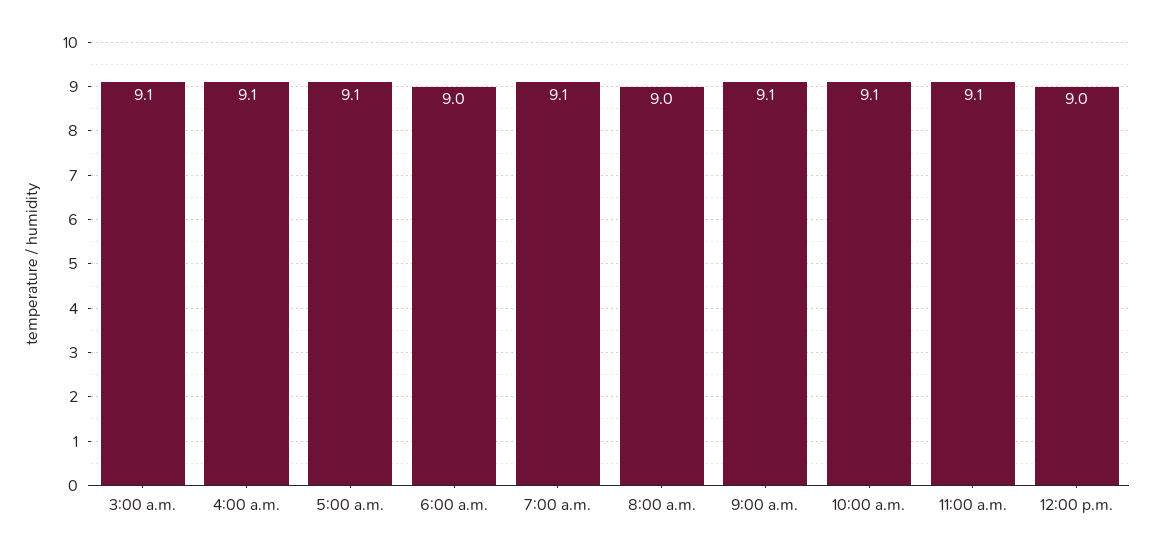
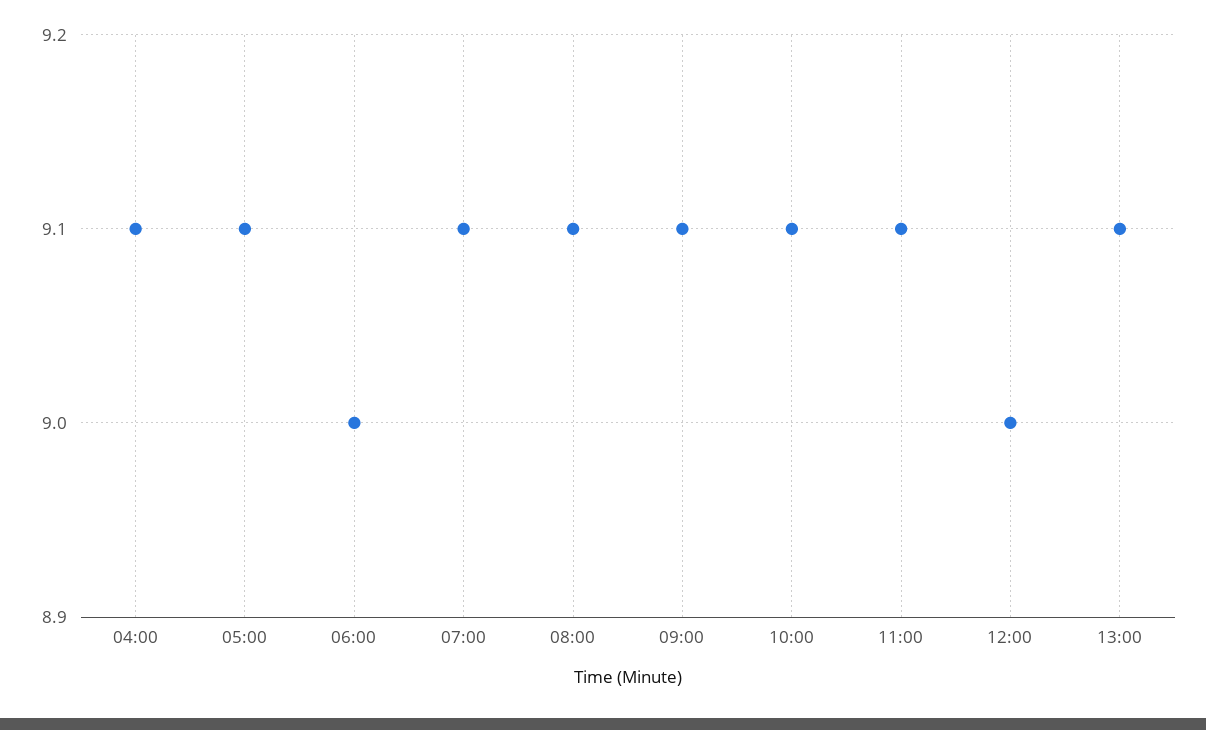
3:00 a.m.: 9.1 -> none
8:00 a.m.: 9 -> 9.1
13:00: none -> 9.1

